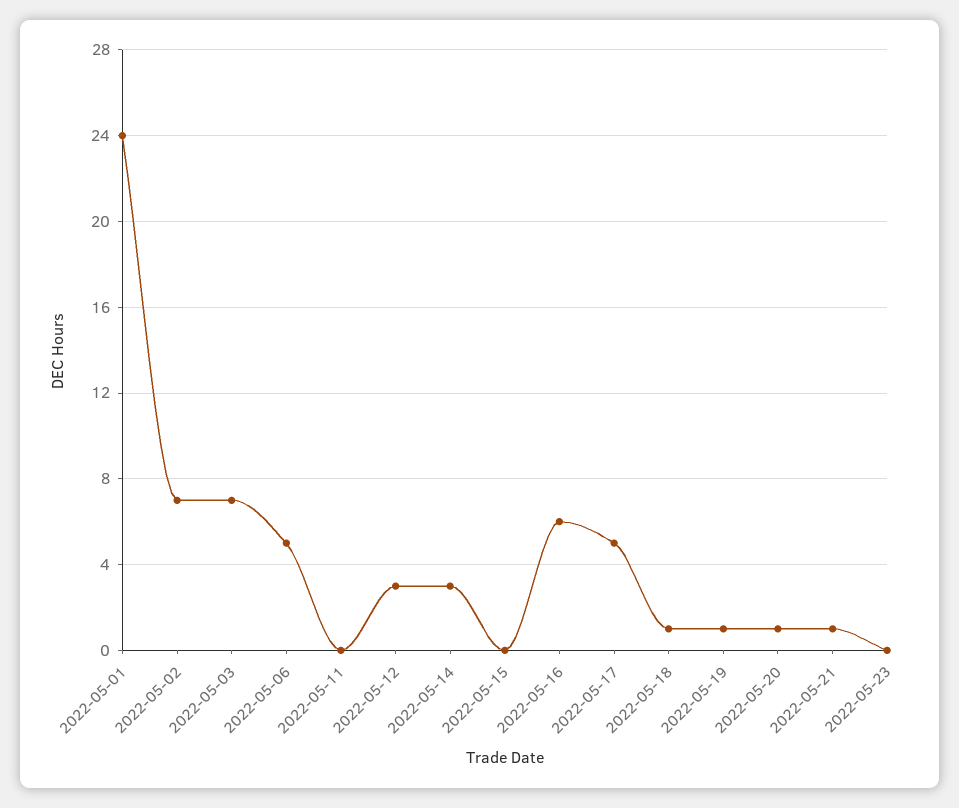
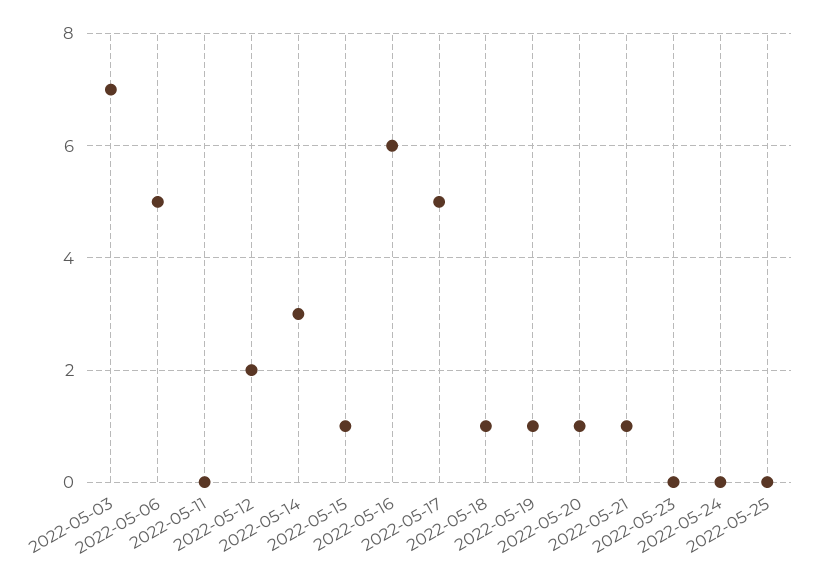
2022-05-01: 24 -> none
2022-05-02: 7 -> none
2022-05-12: 3 -> 2
2022-05-15: 0 -> 1
2022-05-24: none -> 0
2022-05-25: none -> 0

